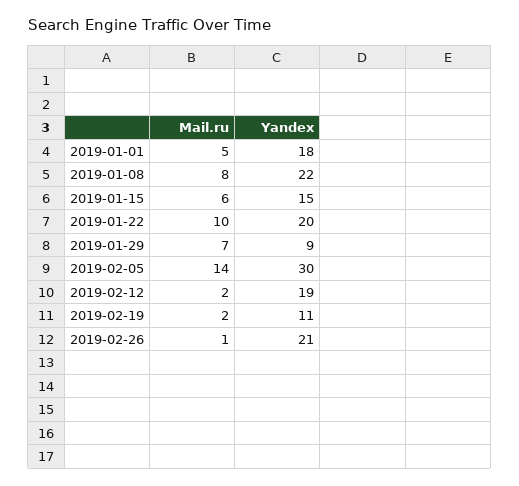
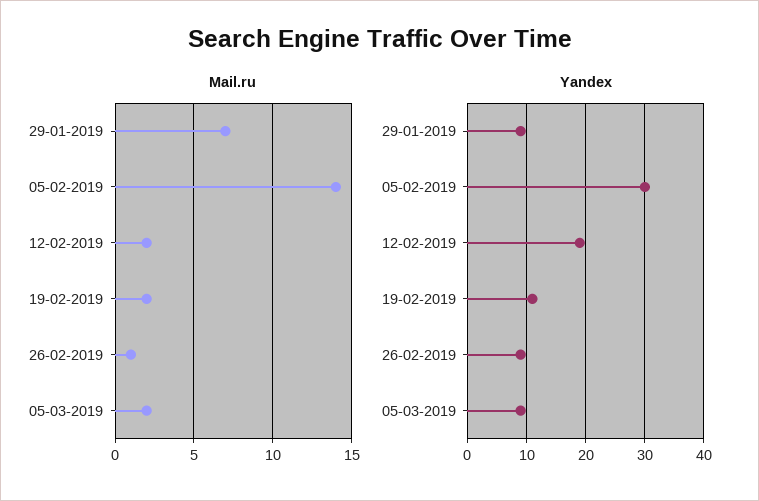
Mail.ru, 2019-01-01: 5 -> none
Yandex, 2019-01-01: 18 -> none
Mail.ru, 2019-01-08: 8 -> none
Yandex, 2019-01-08: 22 -> none
Mail.ru, 2019-01-15: 6 -> none
Yandex, 2019-01-15: 15 -> none
Mail.ru, 2019-01-22: 10 -> none
Yandex, 2019-01-22: 20 -> none
Yandex, 2019-02-26: 21 -> 10
Mail.ru, 05-03-2019: none -> 2
Yandex, 05-03-2019: none -> 10

